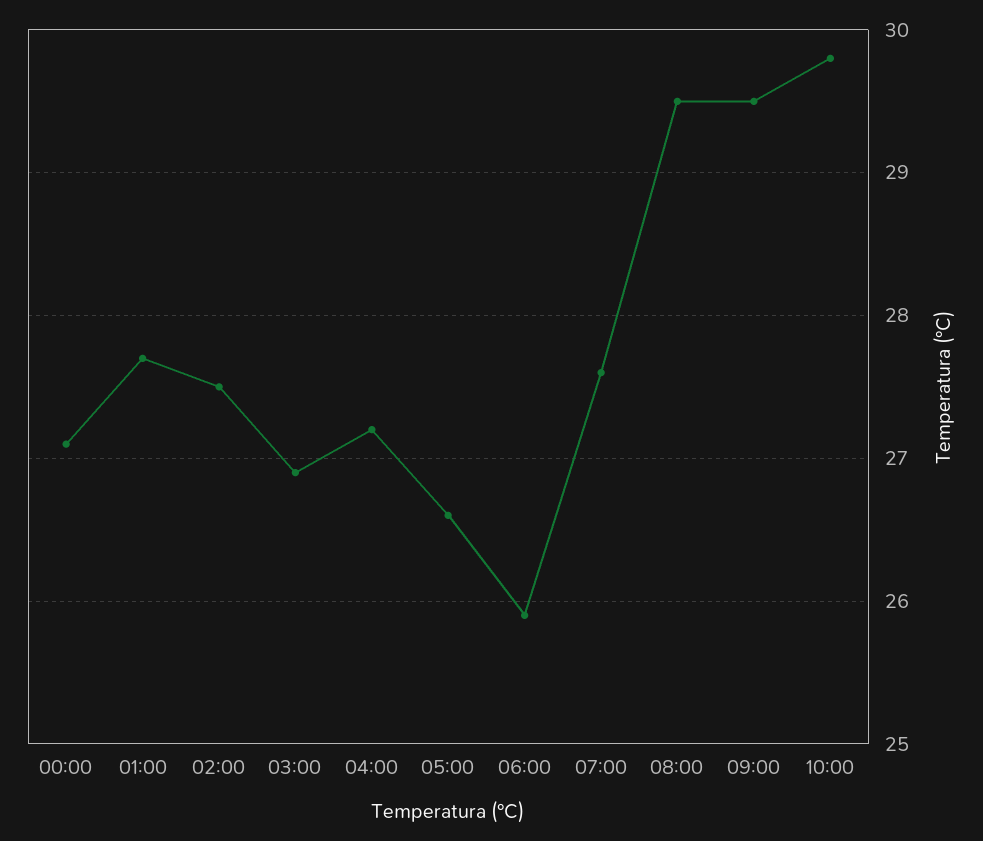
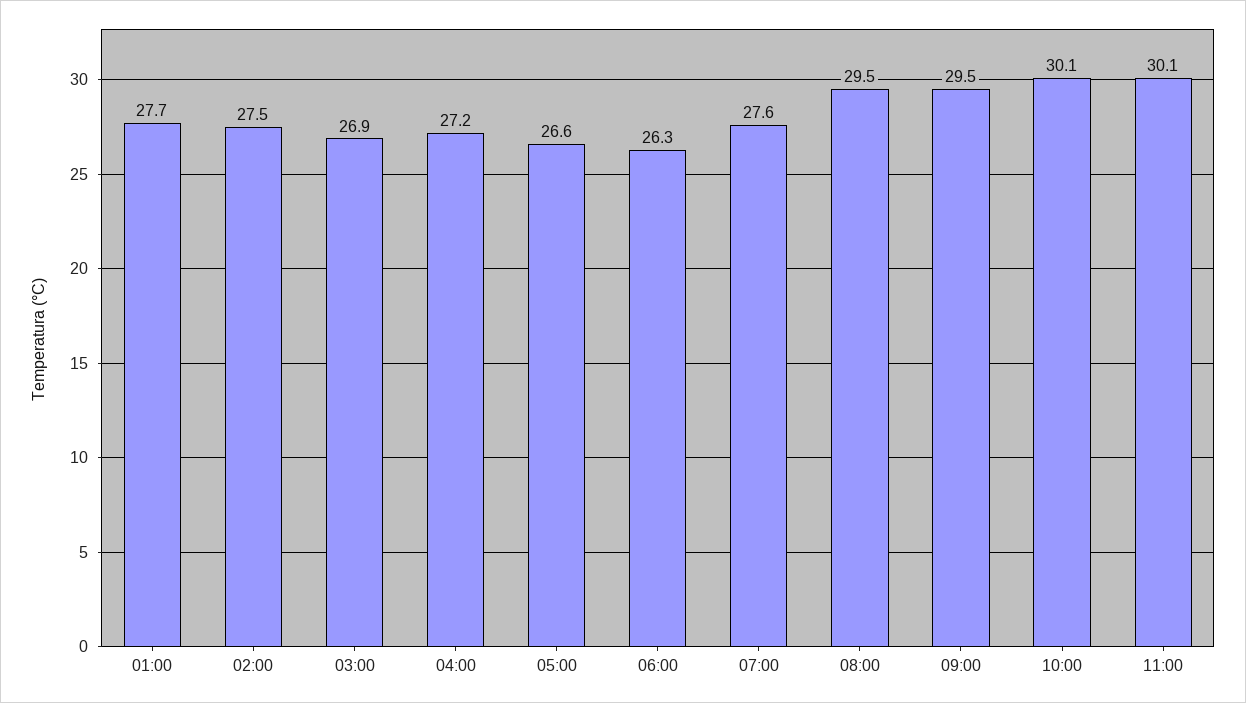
00:00: 27.1 -> none
06:00: 25.9 -> 26.3
10:00: 29.8 -> 30.1
11:00: none -> 30.1

